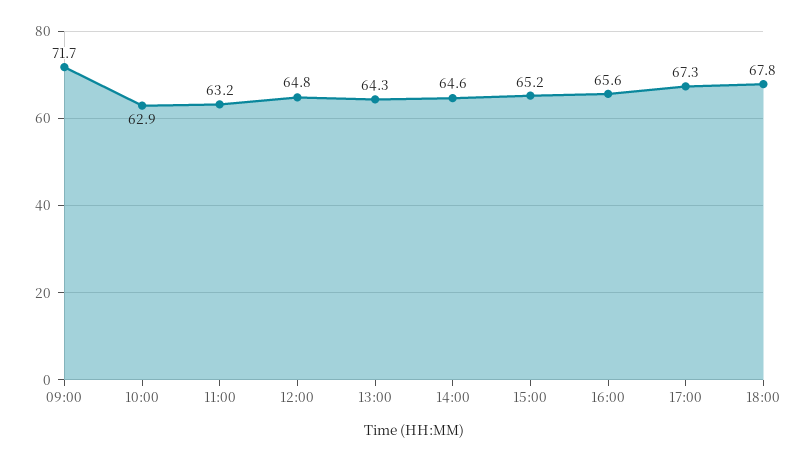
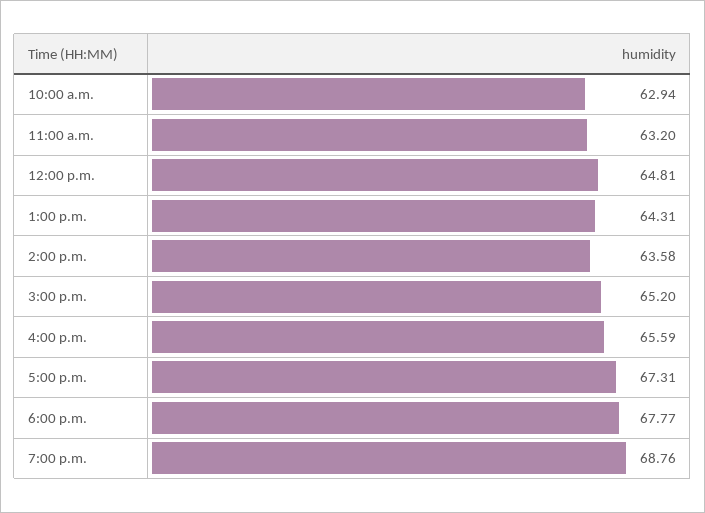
09:00: 71.7 -> none
14:00: 64.6 -> 63.58
7:00 p.m.: none -> 68.76

